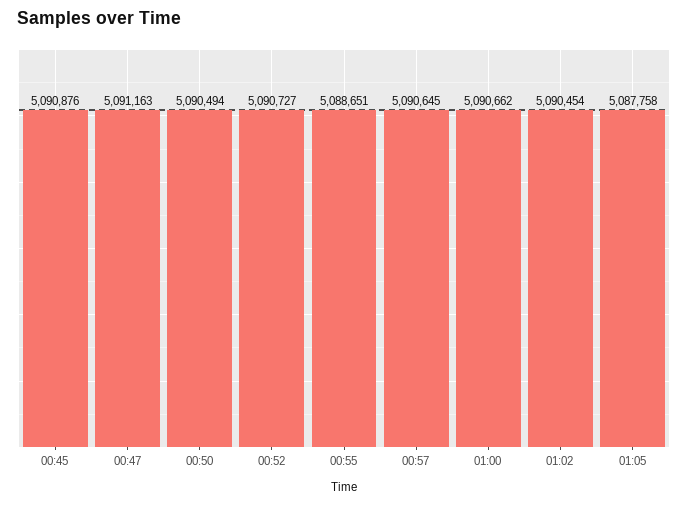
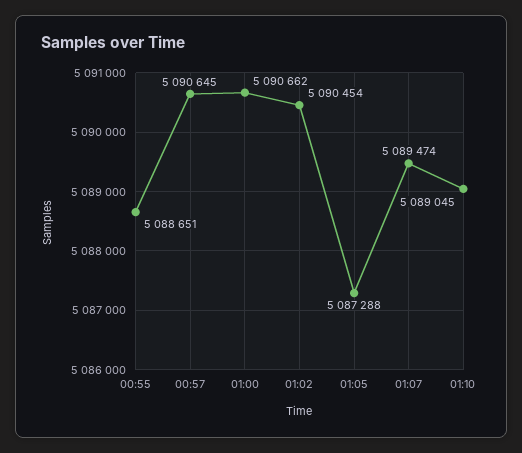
00:45: 5090876 -> none
00:47: 5091163 -> none
00:50: 5090494 -> none
00:52: 5090727 -> none
01:05: 5087758 -> 5087288
01:07: none -> 5089474
01:10: none -> 5089045

